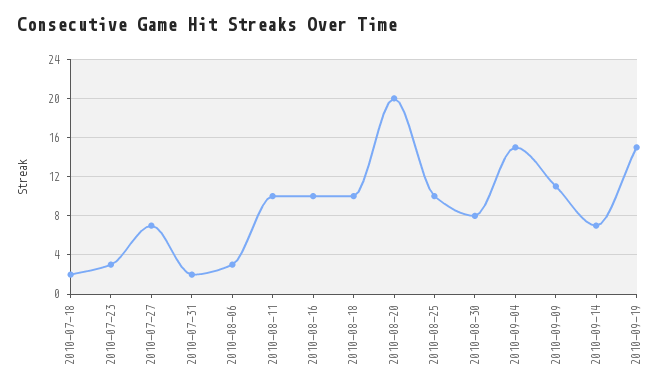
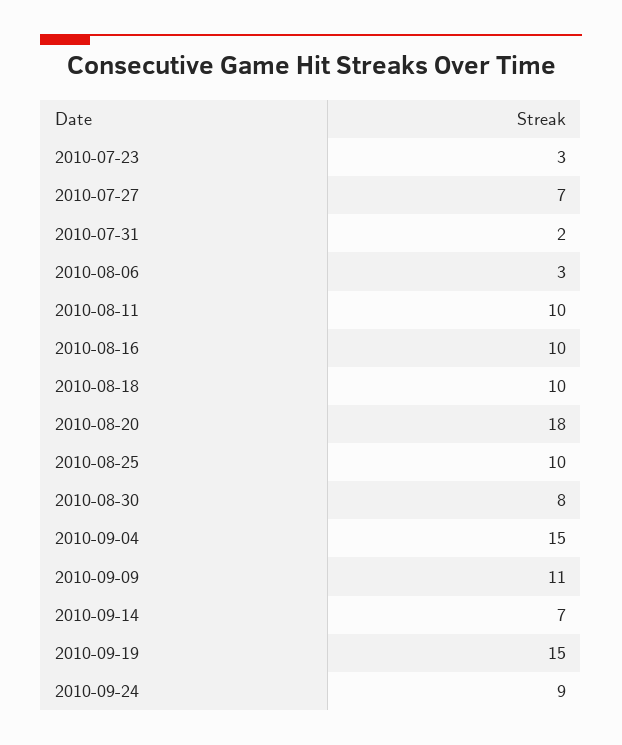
2010-07-18: 2 -> none
2010-08-20: 20 -> 18
2010-09-24: none -> 9

